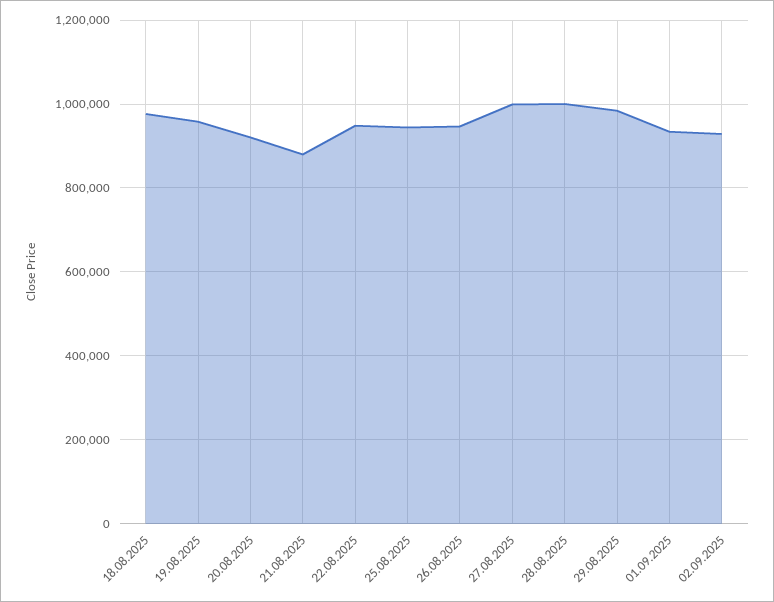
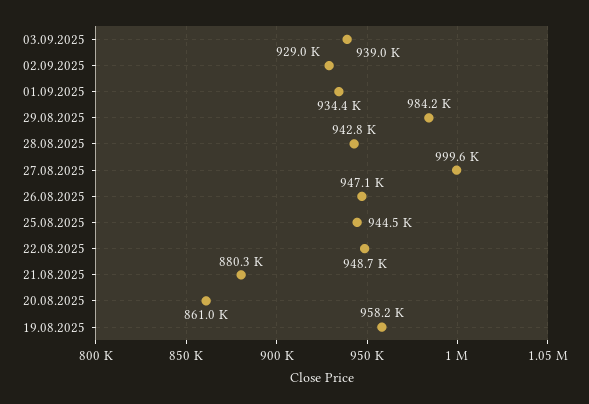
18.08.2025: 980000 -> none
20.08.2025: 920000 -> 861000
28.08.2025: 1000000 -> 942800
03.09.2025: none -> 939000

